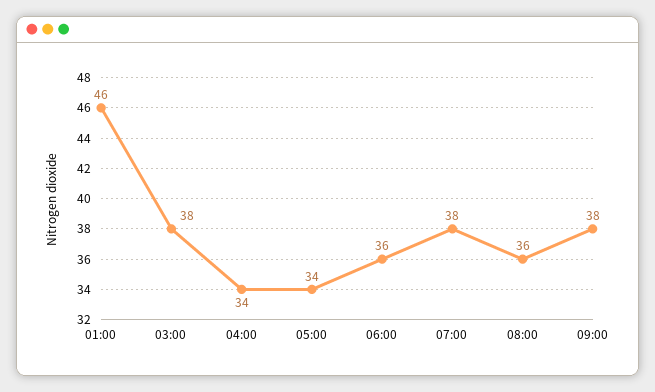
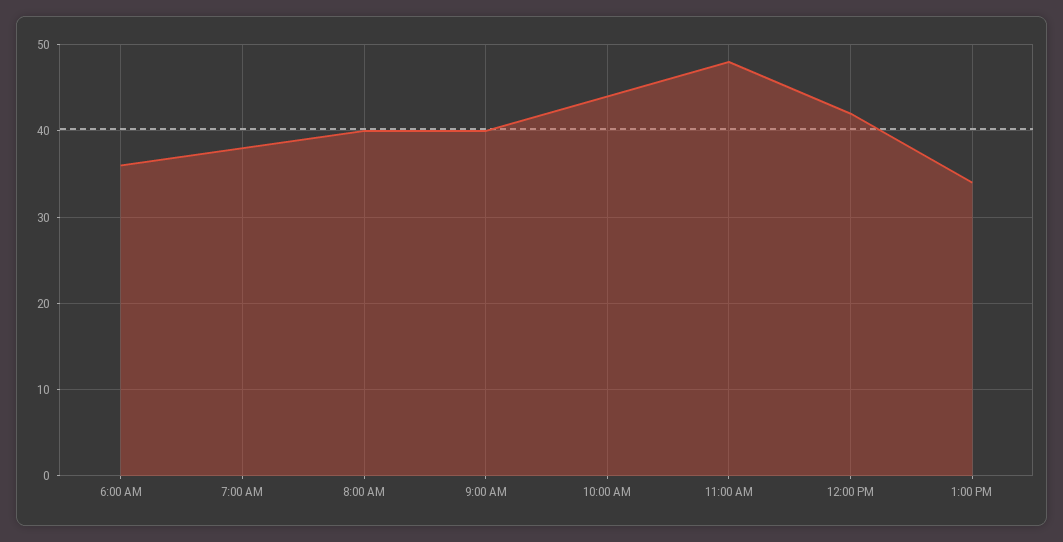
01:00: 46 -> none
03:00: 38 -> none
04:00: 34 -> none
05:00: 34 -> none
08:00: 36 -> 40
09:00: 38 -> 40
10:00 AM: none -> 44
11:00 AM: none -> 48
12:00 PM: none -> 42
1:00 PM: none -> 34

